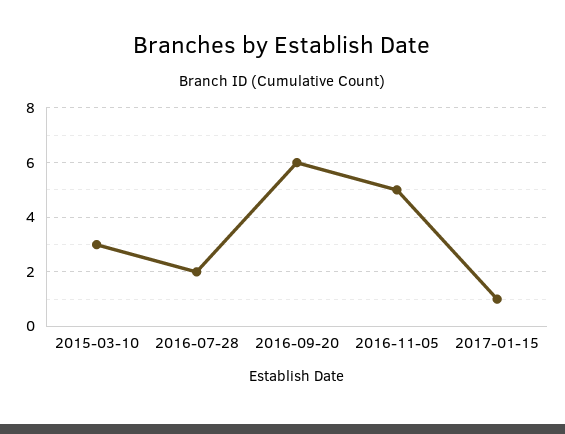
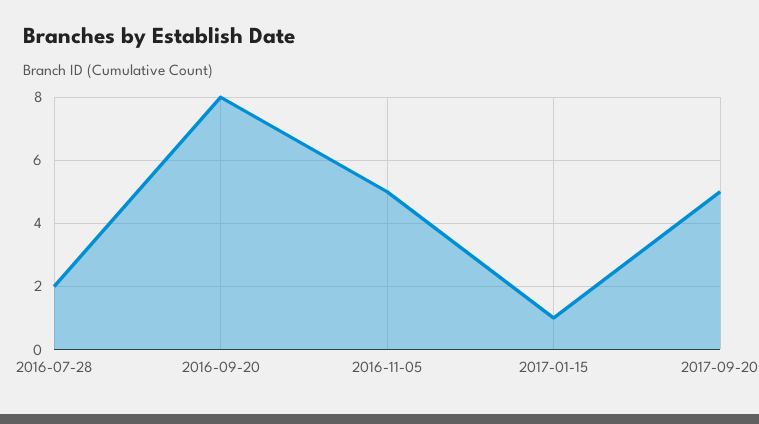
2015-03-10: 3 -> none
2016-09-20: 6 -> 8
2017-09-20: none -> 5

